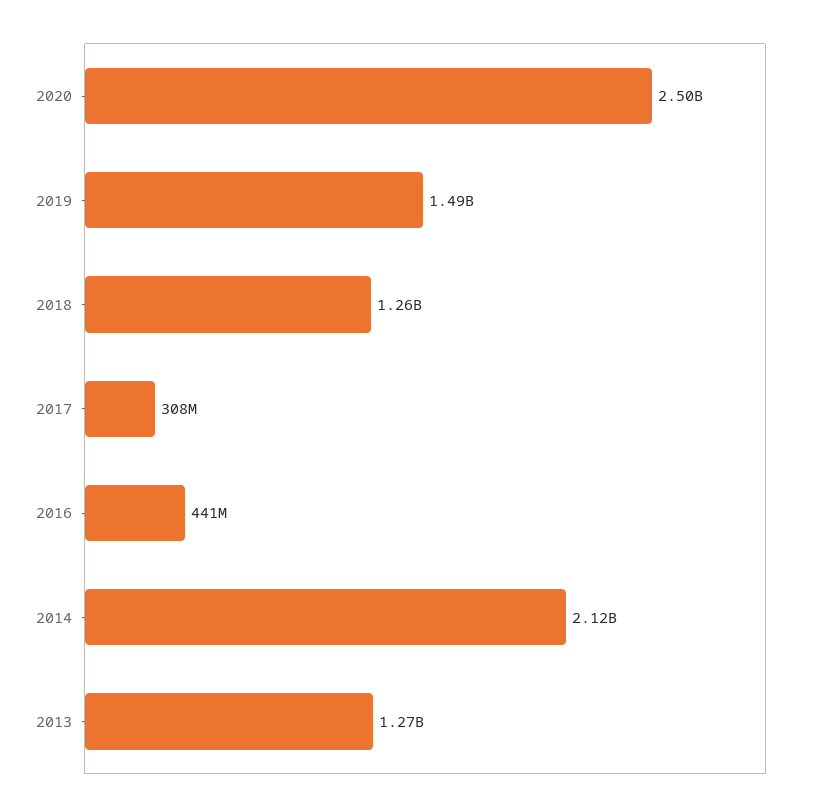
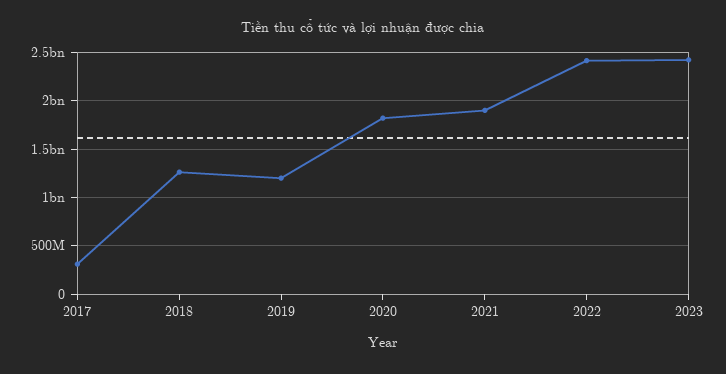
2020: 2500000000 -> 1800000000
2019: 1490000000 -> 1200000000
2016: 441000000 -> none
2014: 2120000000 -> none
2013: 1270000000 -> none
2021: none -> 1900000000
2022: none -> 2400000000
2023: none -> 2400000000

